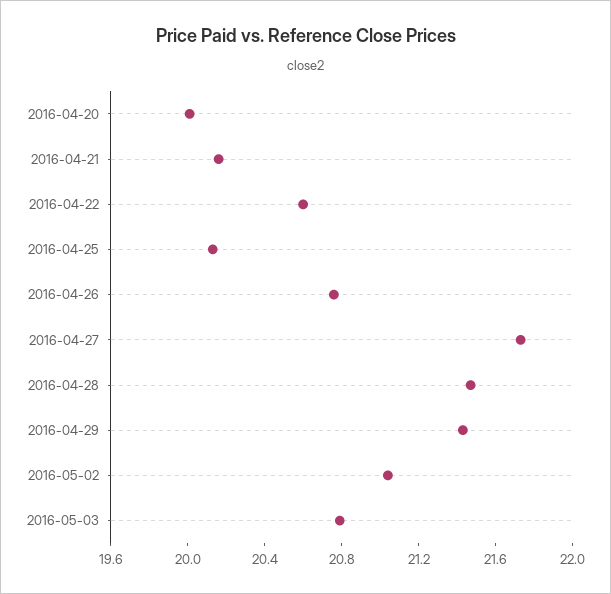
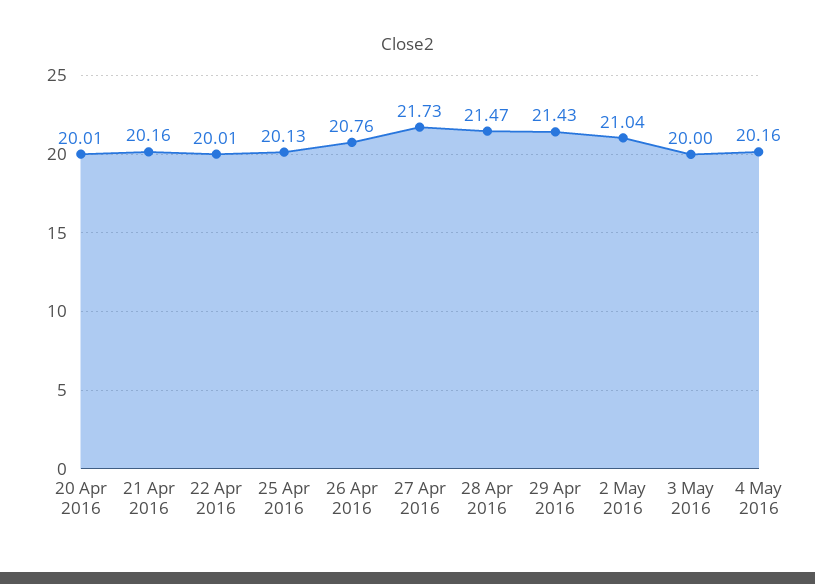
2016-04-22: 20.6 -> 20.01
2016-05-03: 20.8 -> 20
4 May 2016: none -> 20.16

